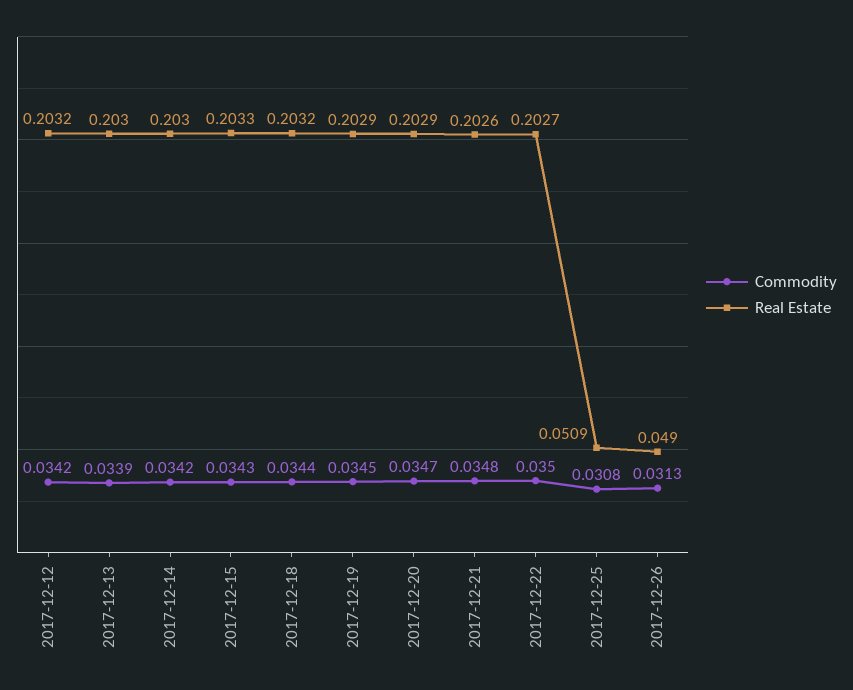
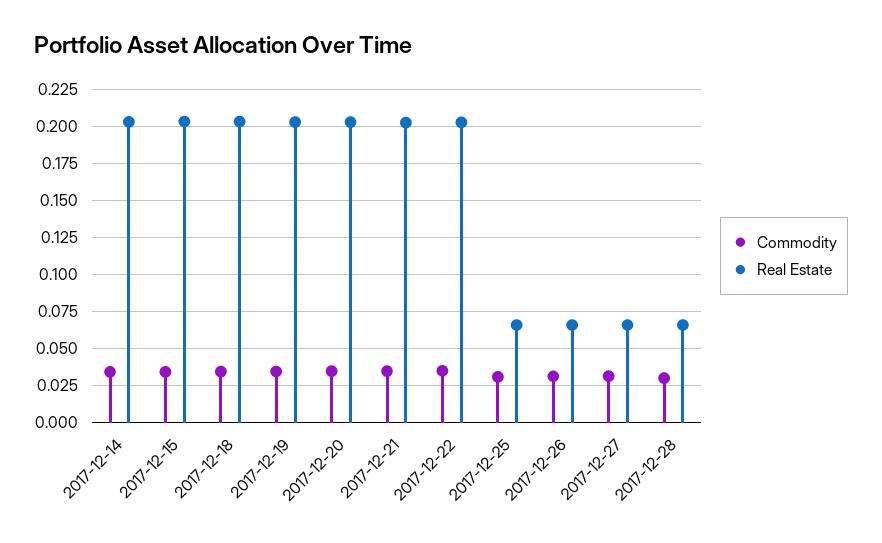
Commodity, 2017-12-12: 0.0342 -> none
Real Estate, 2017-12-12: 0.2032 -> none
Commodity, 2017-12-13: 0.0339 -> none
Real Estate, 2017-12-13: 0.203 -> none
Real Estate, 2017-12-25: 0.0509 -> 0.065
Real Estate, 2017-12-26: 0.049 -> 0.065
Commodity, 2017-12-27: none -> 0.03
Real Estate, 2017-12-27: none -> 0.065
Commodity, 2017-12-28: none -> 0.03
Real Estate, 2017-12-28: none -> 0.065

